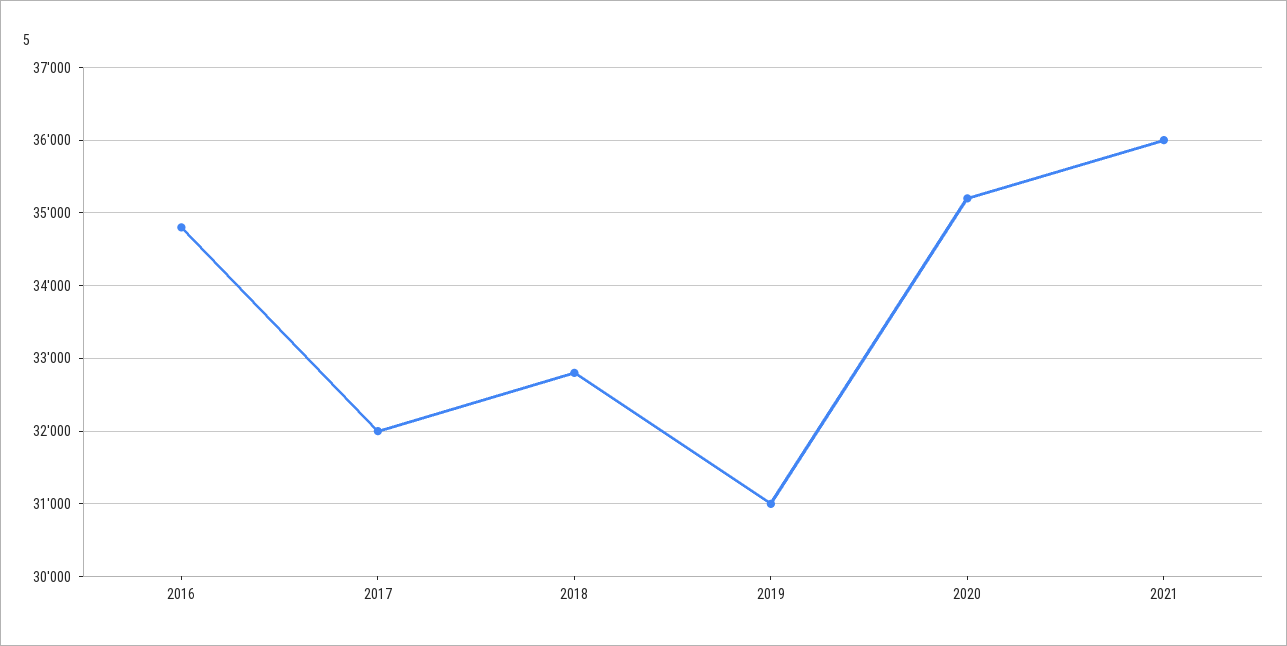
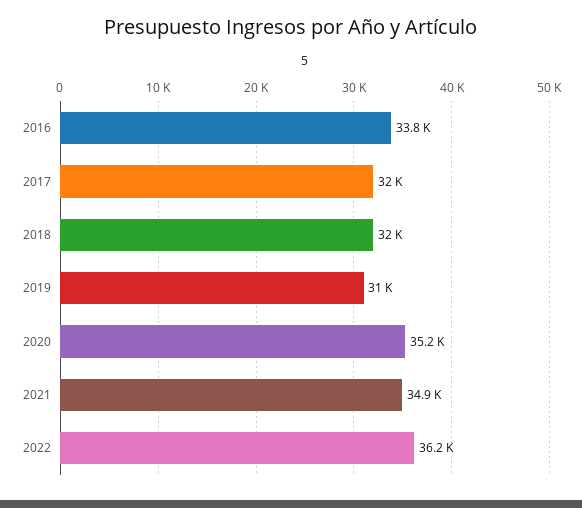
2016: 34800 -> 33800
2018: 32800 -> 32000
2021: 36000 -> 34900
2022: none -> 36200

